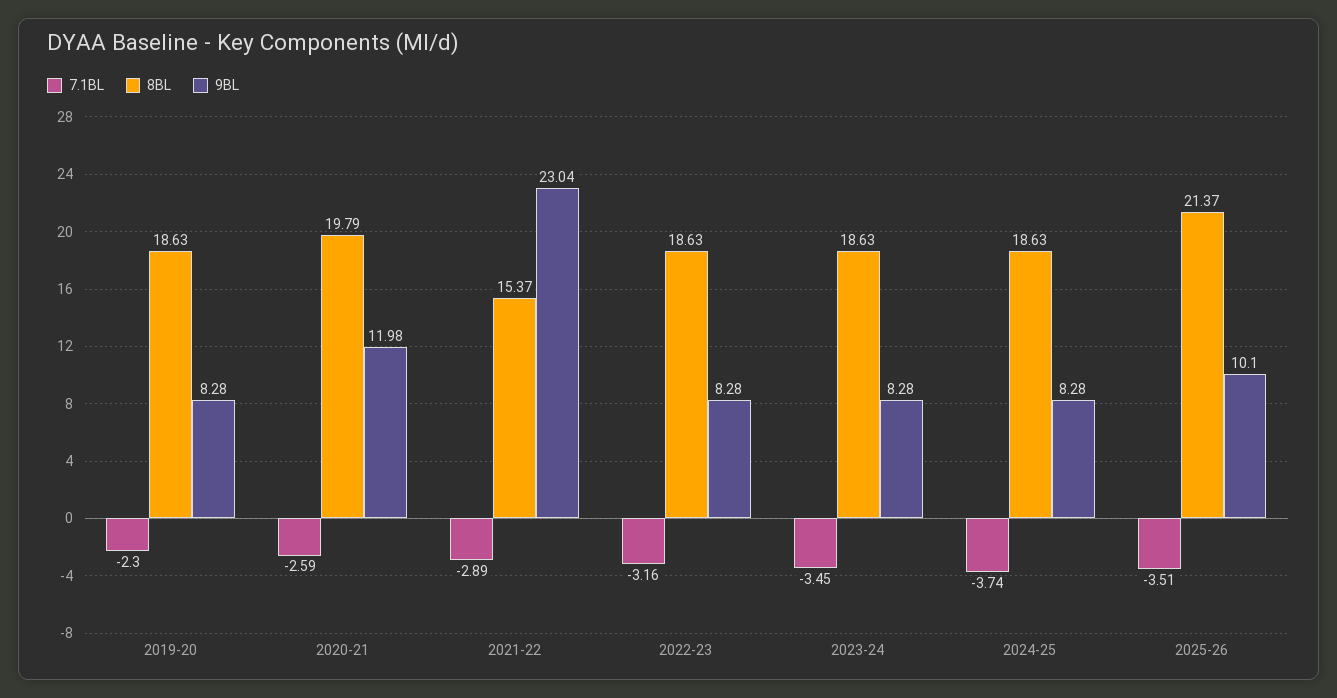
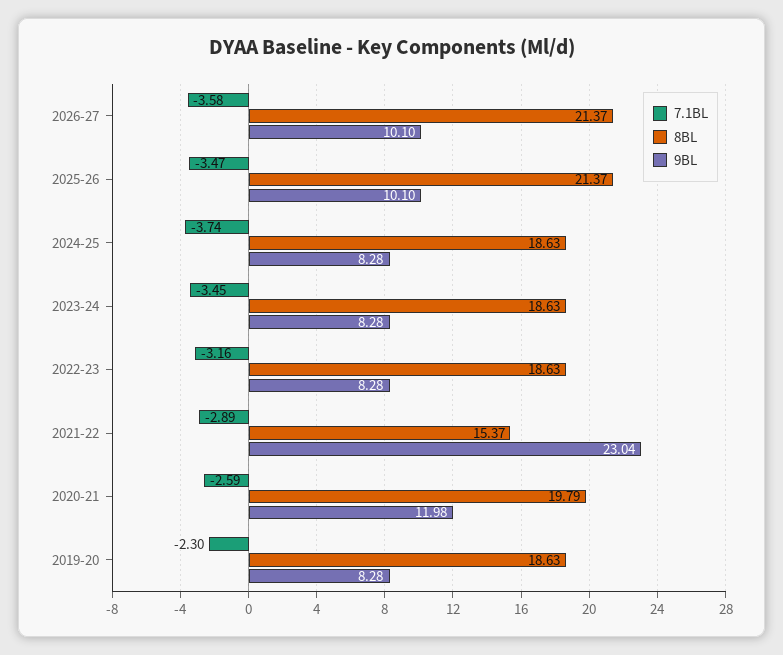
7.1BL, 2025-26: -3.51 -> -3.47
7.1BL, 2026-27: none -> -3.58
8BL, 2026-27: none -> 21.37
9BL, 2026-27: none -> 10.1

